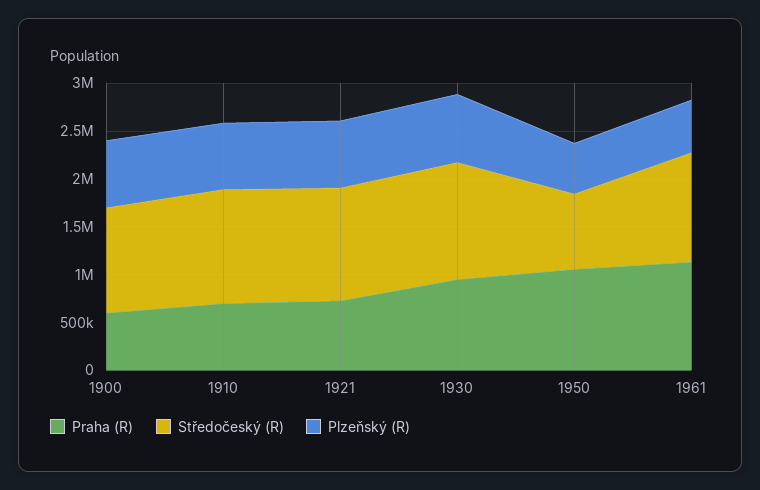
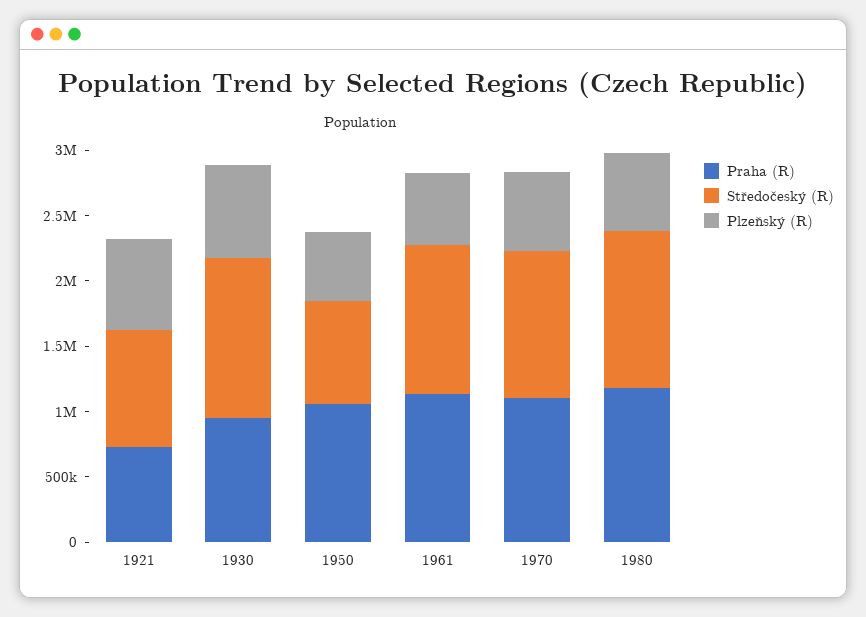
Praha (R), 1900: 600000 -> none
Středočeský (R), 1900: 1100000 -> none
Plzeňský (R), 1900: 700000 -> none
Praha (R), 1910: 700000 -> none
Středočeský (R), 1910: 1200000 -> none
Plzeňský (R), 1910: 700000 -> none
Středočeský (R), 1921: 1200000 -> 900000
Praha (R), 1970: none -> 1100000
Středočeský (R), 1970: none -> 1100000
Plzeňský (R), 1970: none -> 600000
Praha (R), 1980: none -> 1200000
Středočeský (R), 1980: none -> 1200000
Plzeňský (R), 1980: none -> 600000

